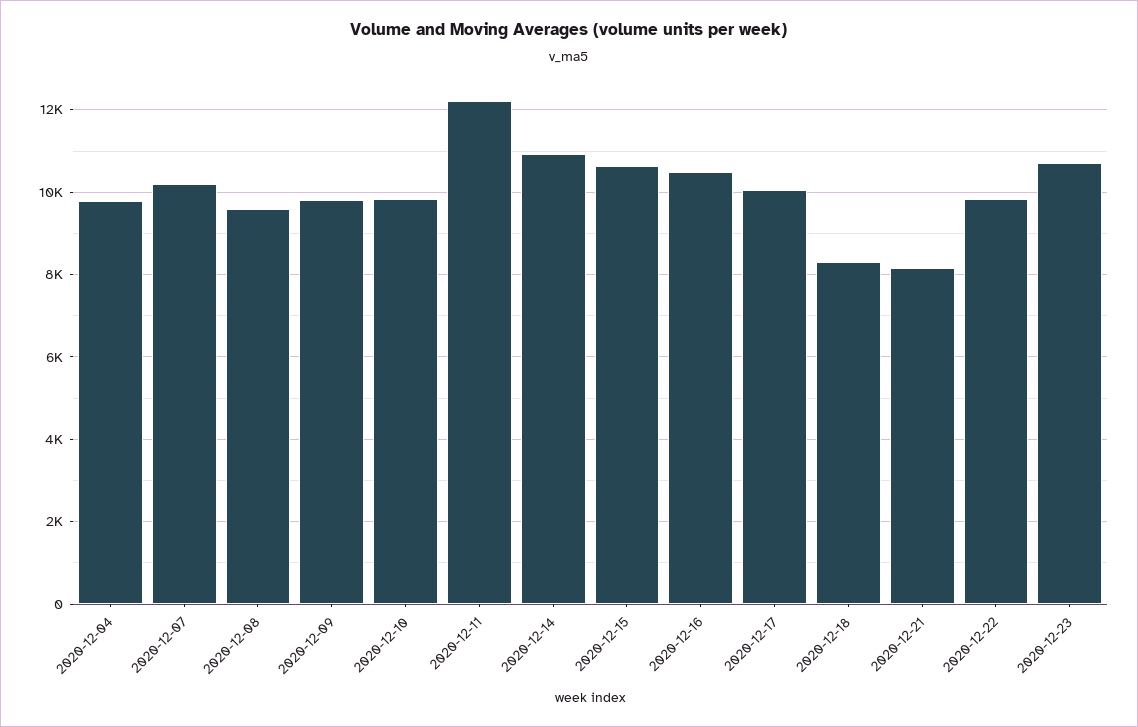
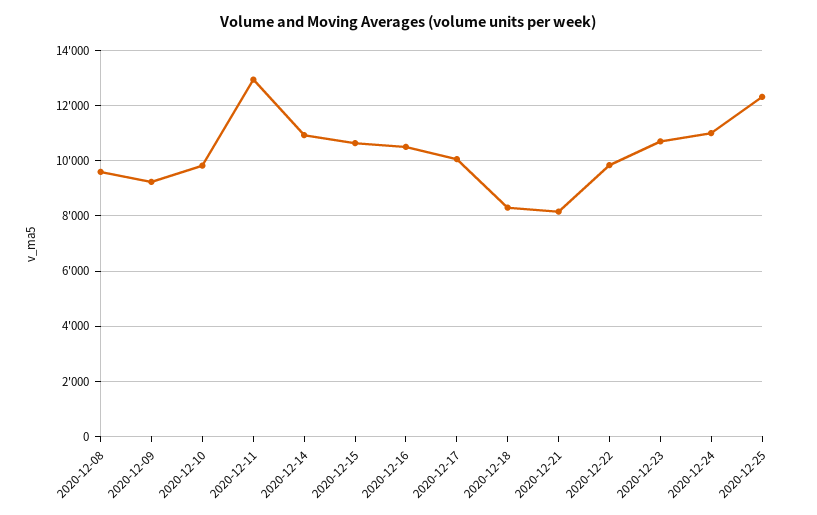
2020-12-04: 9800 -> none
2020-12-07: 10200 -> none
2020-12-09: 9800 -> 9250
2020-12-11: 12200 -> 13000
2020-12-24: none -> 11000
2020-12-25: none -> 12250

